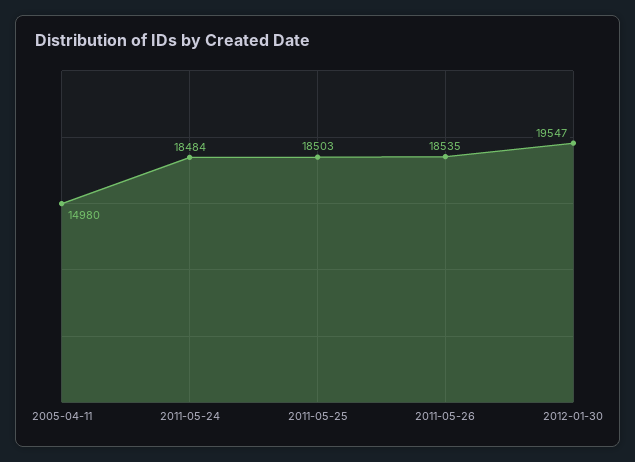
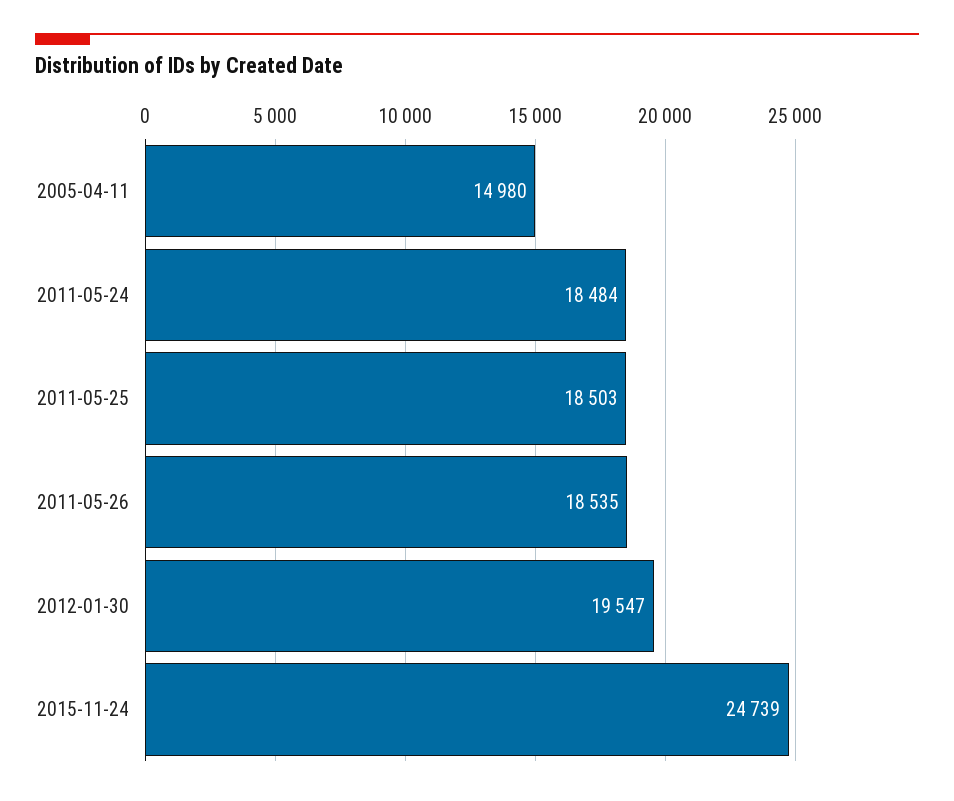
2015-11-24: none -> 24739

